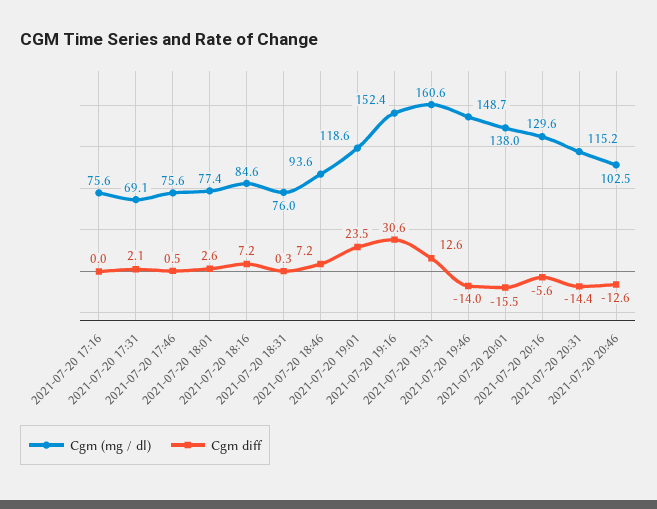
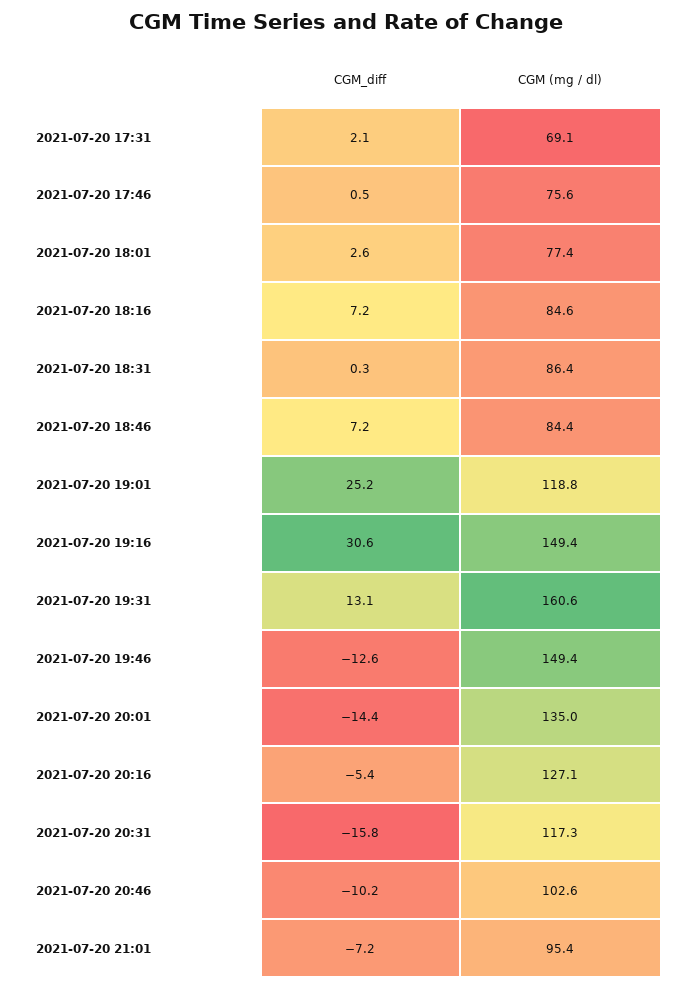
Cgm (mg / dl), 2021-07-20 17:16: 75.6 -> none
Cgm diff, 2021-07-20 17:16: 0 -> none
Cgm (mg / dl), 2021-07-20 18:31: 76 -> 86.4
Cgm (mg / dl), 2021-07-20 18:46: 93.6 -> 84.4
Cgm (mg / dl), 2021-07-20 19:01: 118.6 -> 118.8
Cgm diff, 2021-07-20 19:01: 23.5 -> 25.2
Cgm (mg / dl), 2021-07-20 19:16: 152.4 -> 149.4
Cgm diff, 2021-07-20 19:31: 12.6 -> 13.1
Cgm (mg / dl), 2021-07-20 19:46: 148.7 -> 149.4
Cgm diff, 2021-07-20 19:46: -14 -> -12.6
Cgm (mg / dl), 2021-07-20 20:01: 138 -> 135
Cgm diff, 2021-07-20 20:01: -15.5 -> -14.4
Cgm (mg / dl), 2021-07-20 20:16: 129.6 -> 127.1
Cgm diff, 2021-07-20 20:16: -5.6 -> -5.4
Cgm (mg / dl), 2021-07-20 20:31: 115.2 -> 117.3
Cgm diff, 2021-07-20 20:31: -14.4 -> -15.8
Cgm (mg / dl), 2021-07-20 20:46: 102.5 -> 102.6
Cgm diff, 2021-07-20 20:46: -12.6 -> -10.2
Cgm diff, 2021-07-20 21:01: none -> -7.2
Cgm (mg / dl), 2021-07-20 21:01: none -> 95.4

